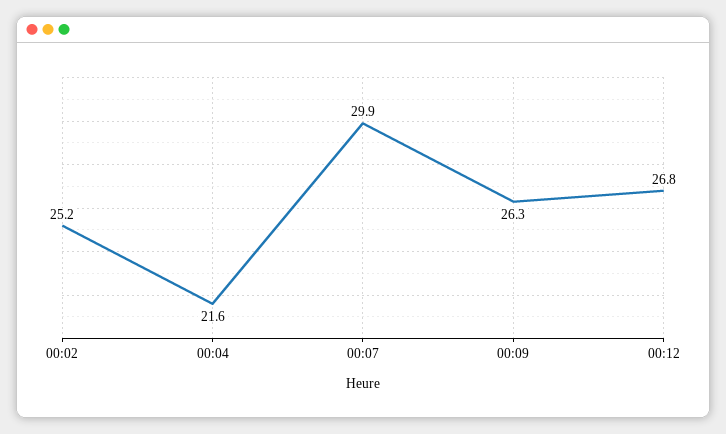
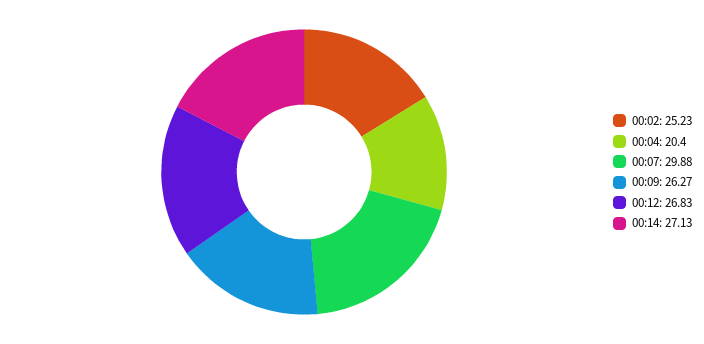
00:04: 21.6 -> 20.4
00:14: none -> 27.13

